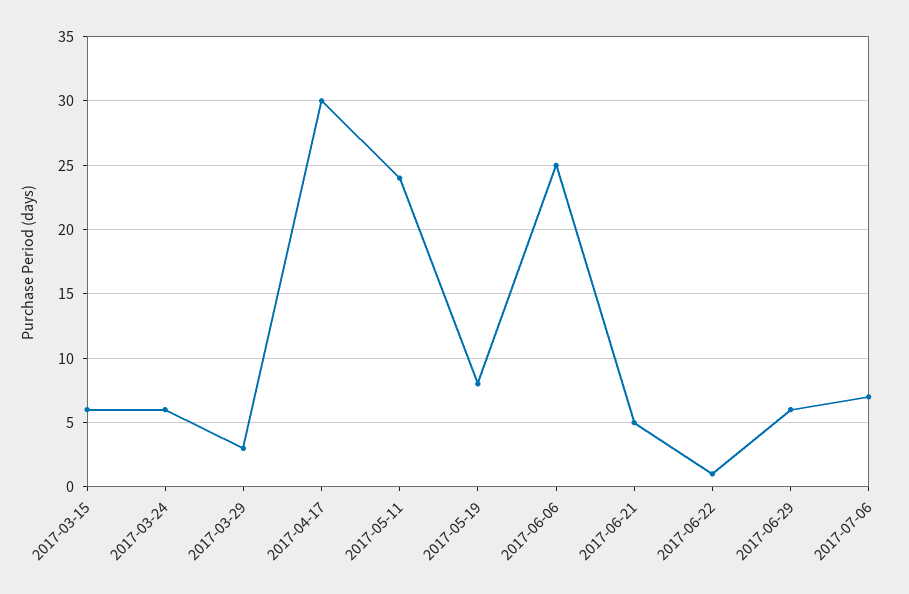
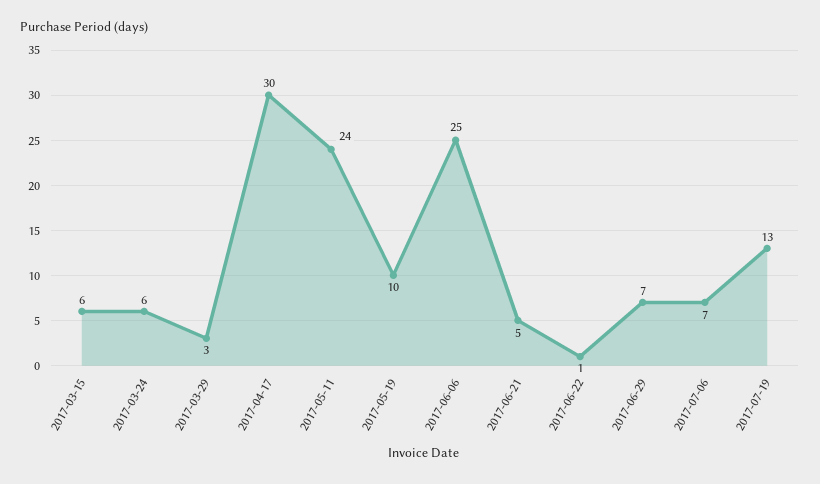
2017-05-19: 8 -> 10
2017-06-29: 6 -> 7
2017-07-19: none -> 13

